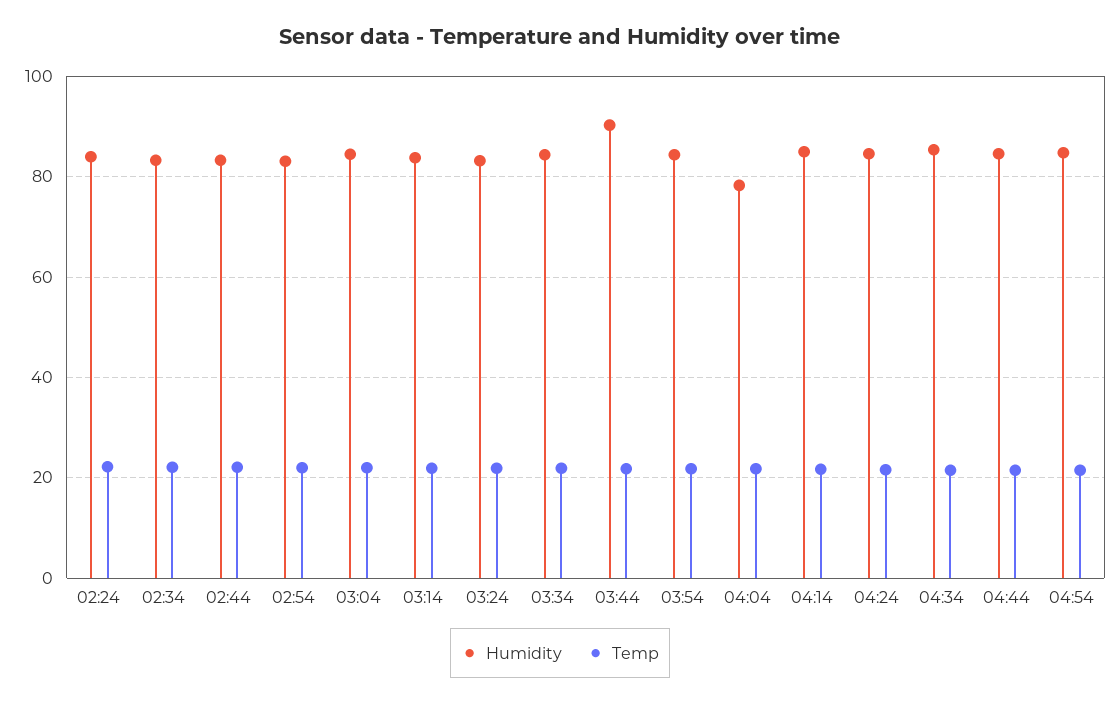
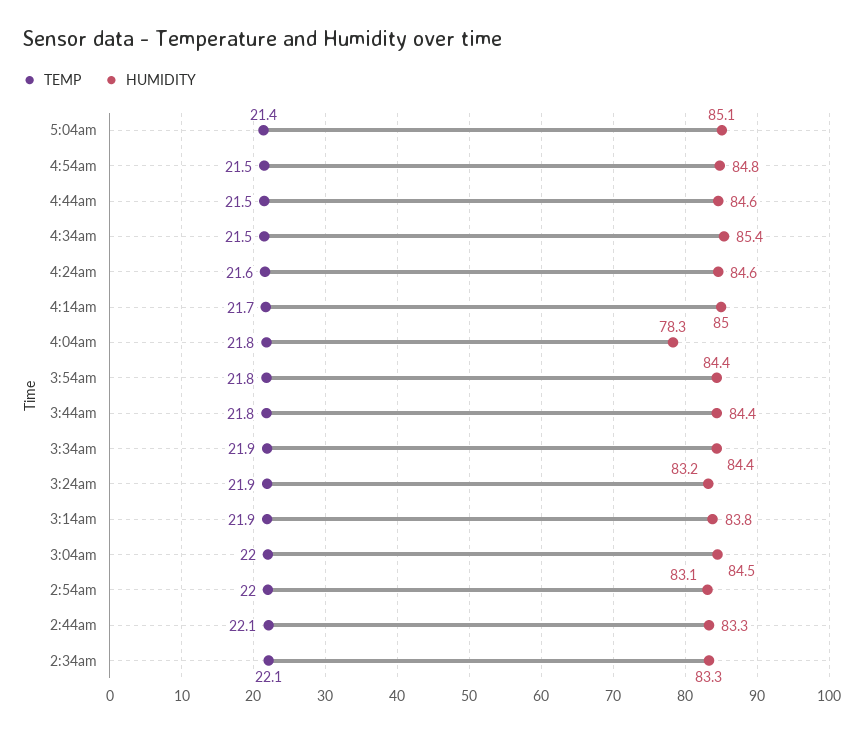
Humidity, 02:24: 84 -> none
Temp, 02:24: 22 -> none
Humidity, 03:44: 90 -> 84.4
Temp, 5:04am: none -> 21.4
Humidity, 5:04am: none -> 85.1

